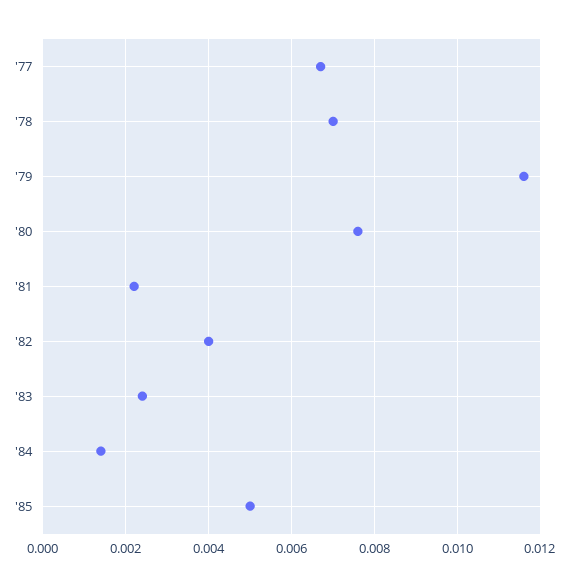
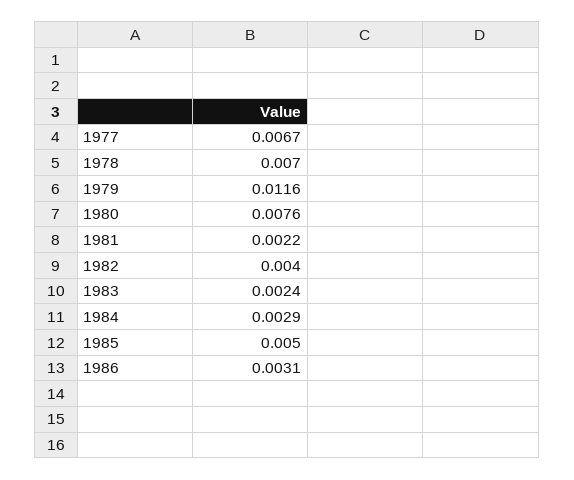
'84: 0.0015 -> 0.0029
1986: none -> 0.0031

